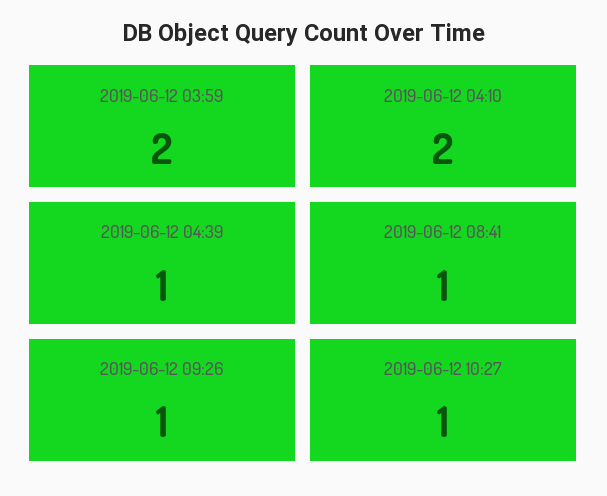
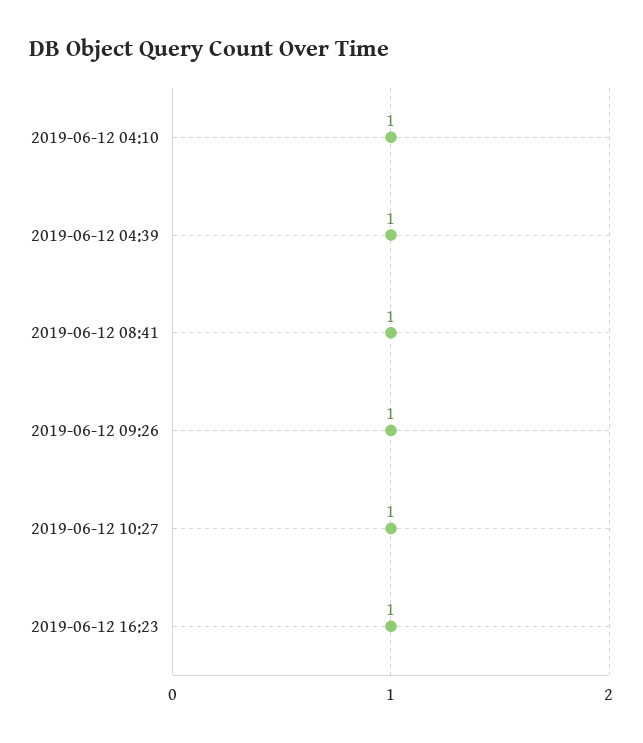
2019-06-12 03:59: 2 -> none
2019-06-12 04:10: 2 -> 1
2019-06-12 16:23: none -> 1

